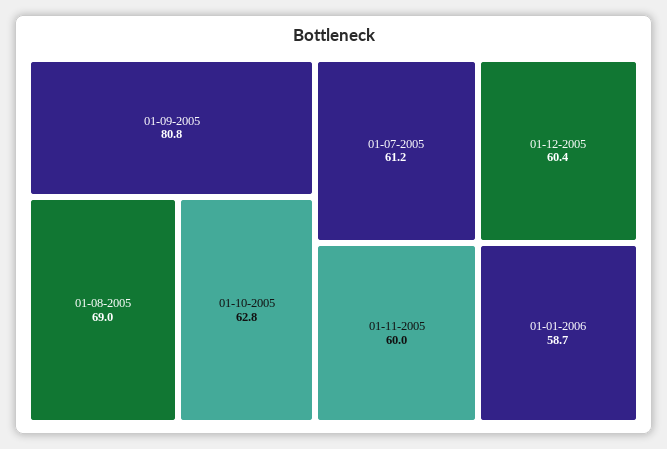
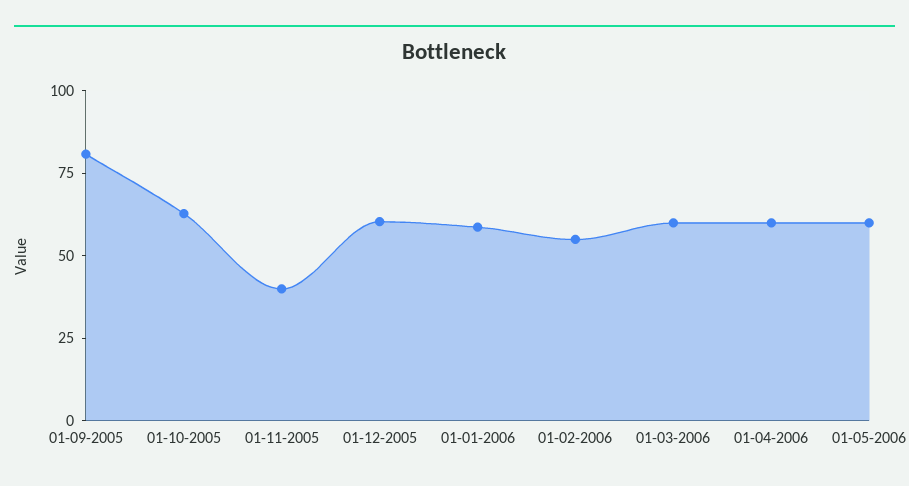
01-08-2005: 69 -> none
01-07-2005: 61.2 -> none
01-11-2005: 60 -> 40
01-02-2006: none -> 55
01-03-2006: none -> 60
01-04-2006: none -> 60
01-05-2006: none -> 60

